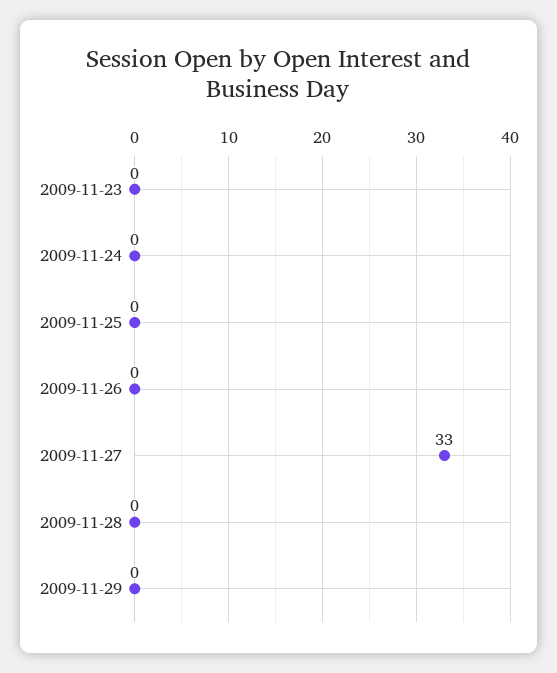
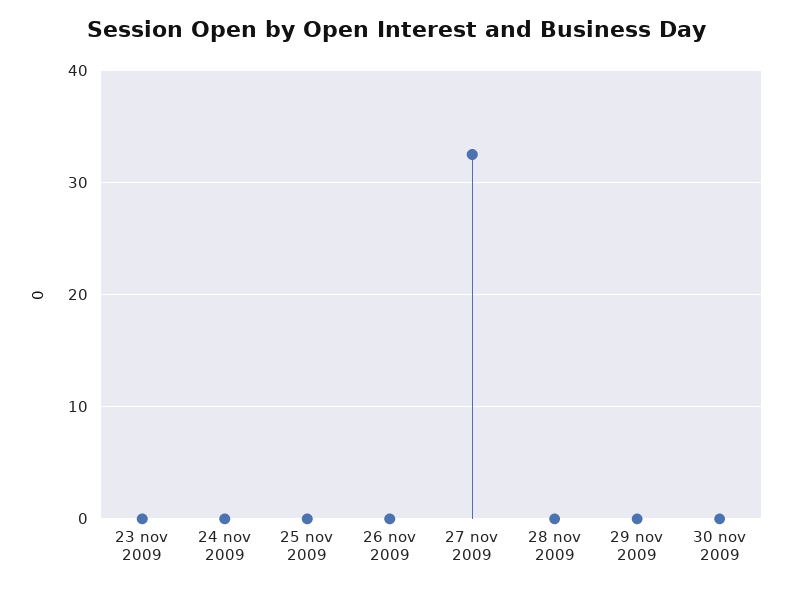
30 nov 2009: none -> 0

